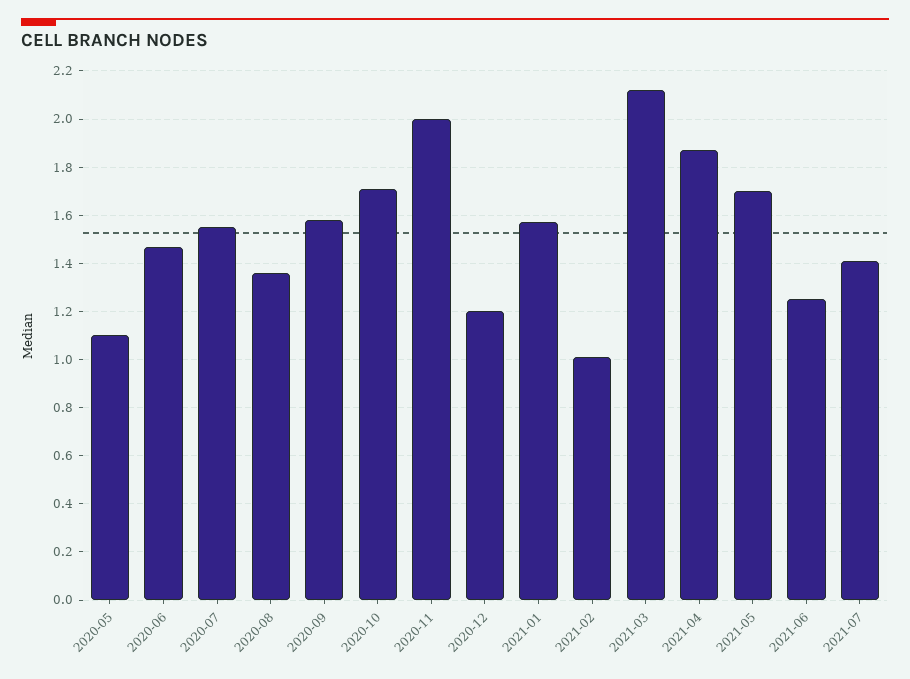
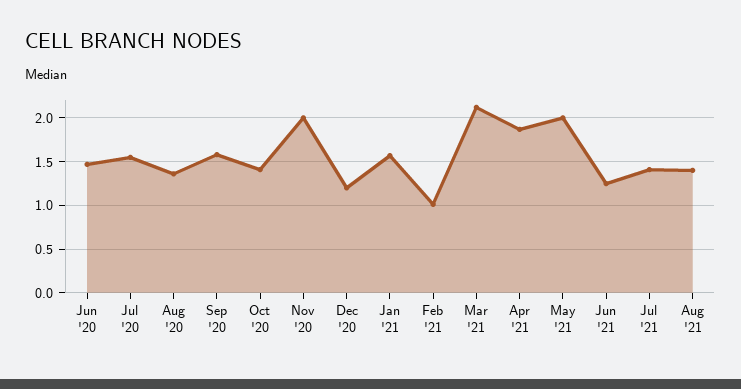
2020-05: 1.1 -> none
2020-10: 1.7 -> 1.4
2021-05: 1.7 -> 2
Aug '21: none -> 1.4

